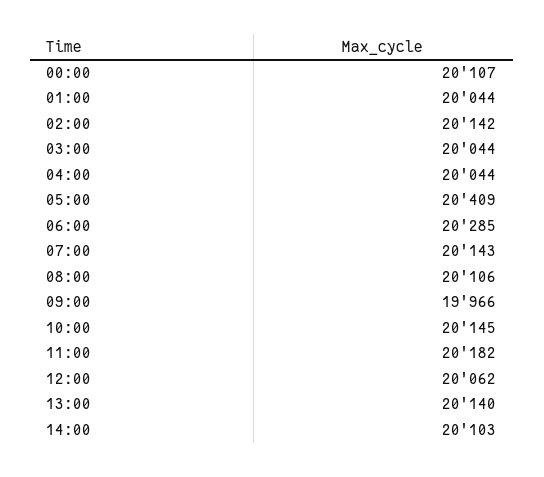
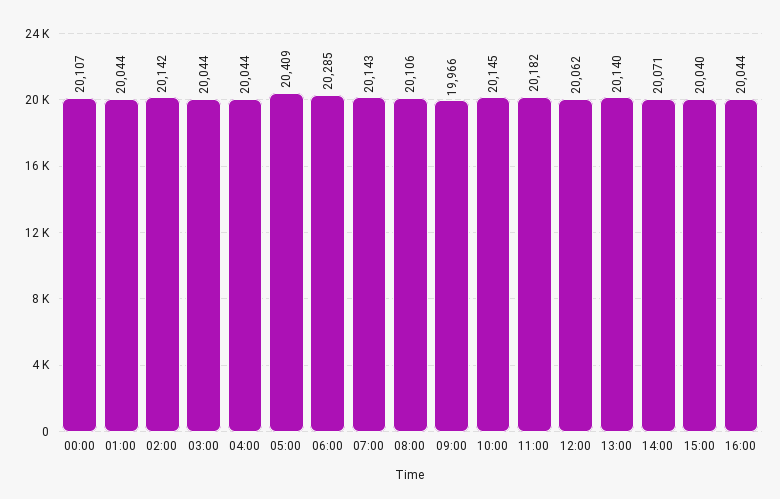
14:00: 20103 -> 20071
15:00: none -> 20040
16:00: none -> 20044

